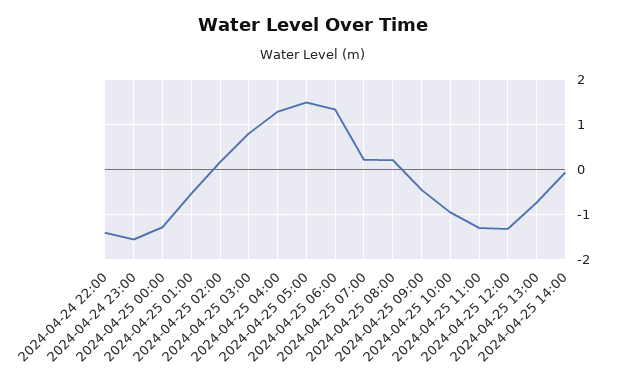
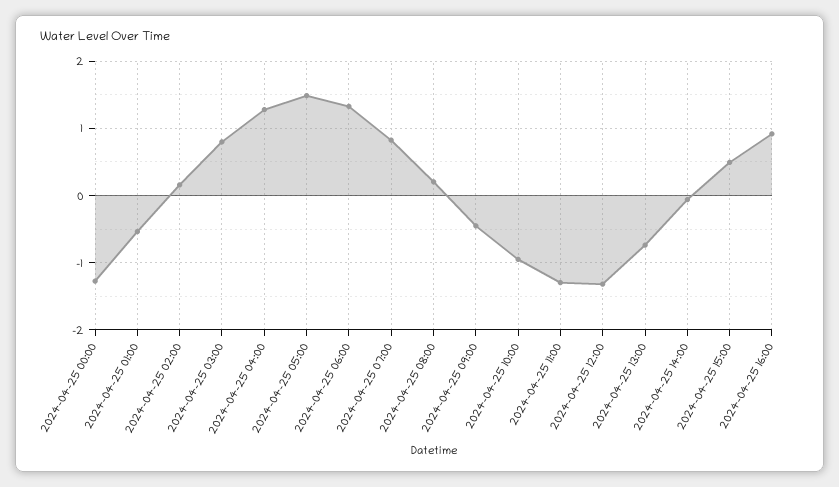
2024-04-24 22:00: -1.4 -> none
2024-04-24 23:00: -1.6 -> none
2024-04-25 07:00: 0.2 -> 0.8
2024-04-25 15:00: none -> 0.5
2024-04-25 16:00: none -> 0.9

